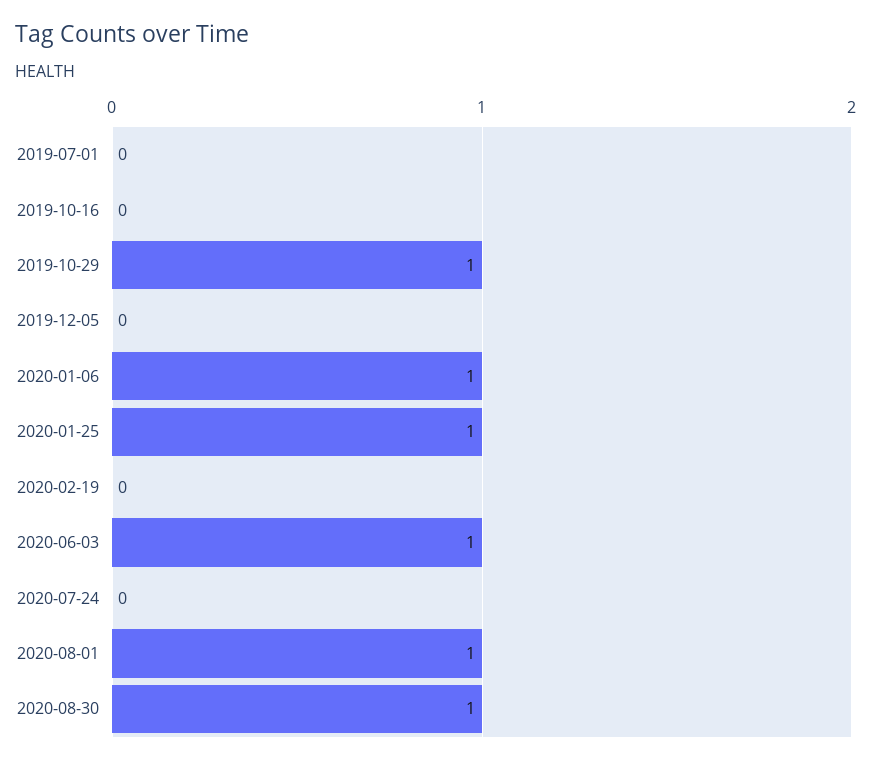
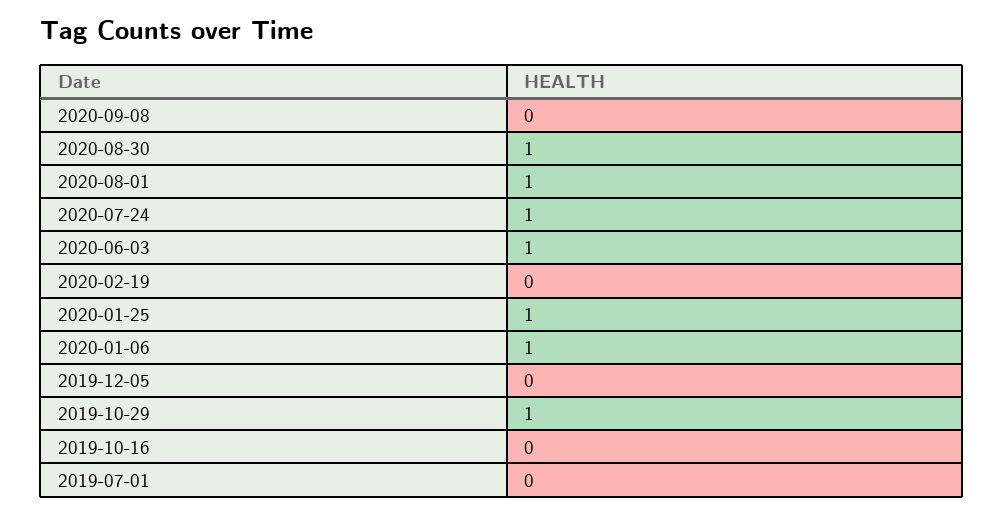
2020-07-24: 0 -> 1
2020-09-08: none -> 0

